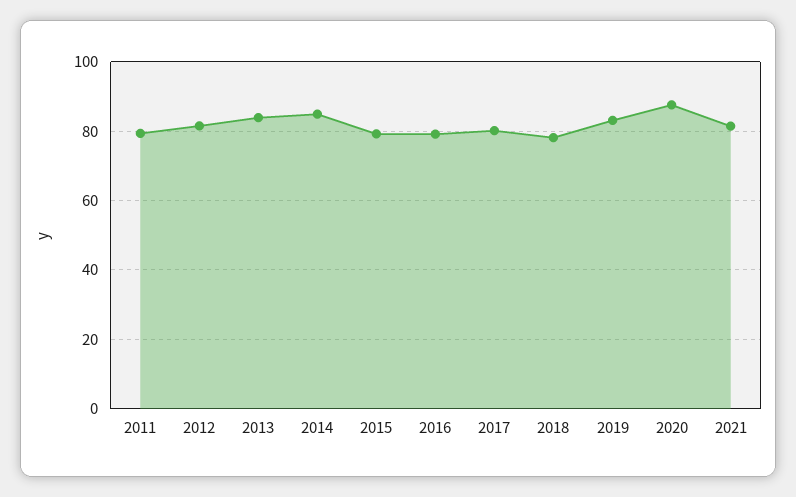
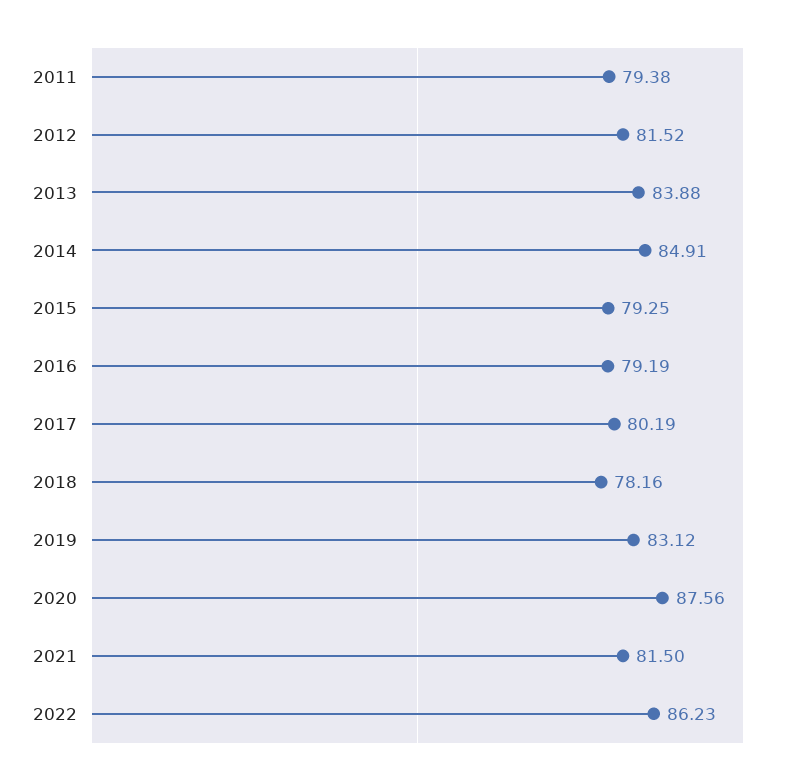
2022: none -> 86.23

